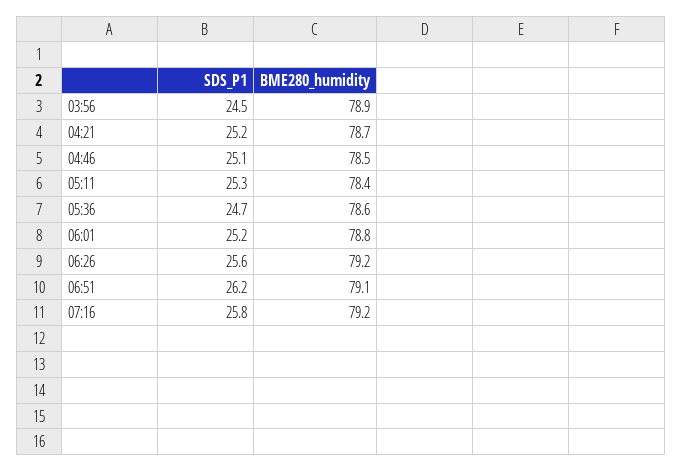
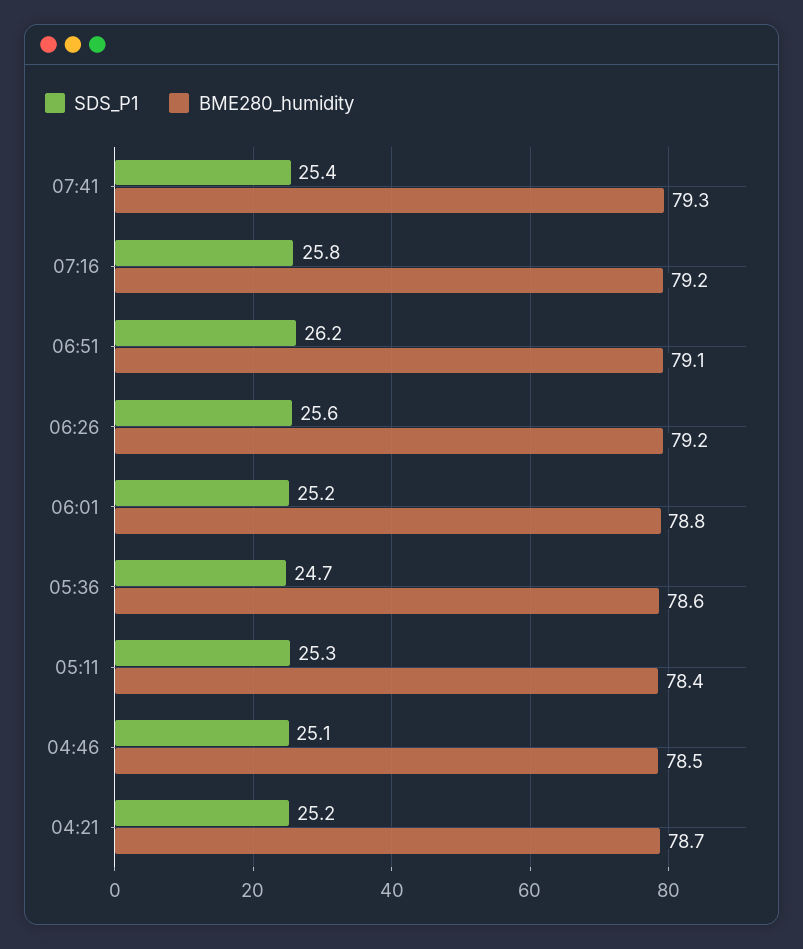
SDS_P1, 03:56: 24.5 -> none
BME280_humidity, 03:56: 78.9 -> none
SDS_P1, 07:41: none -> 25.4
BME280_humidity, 07:41: none -> 79.3

